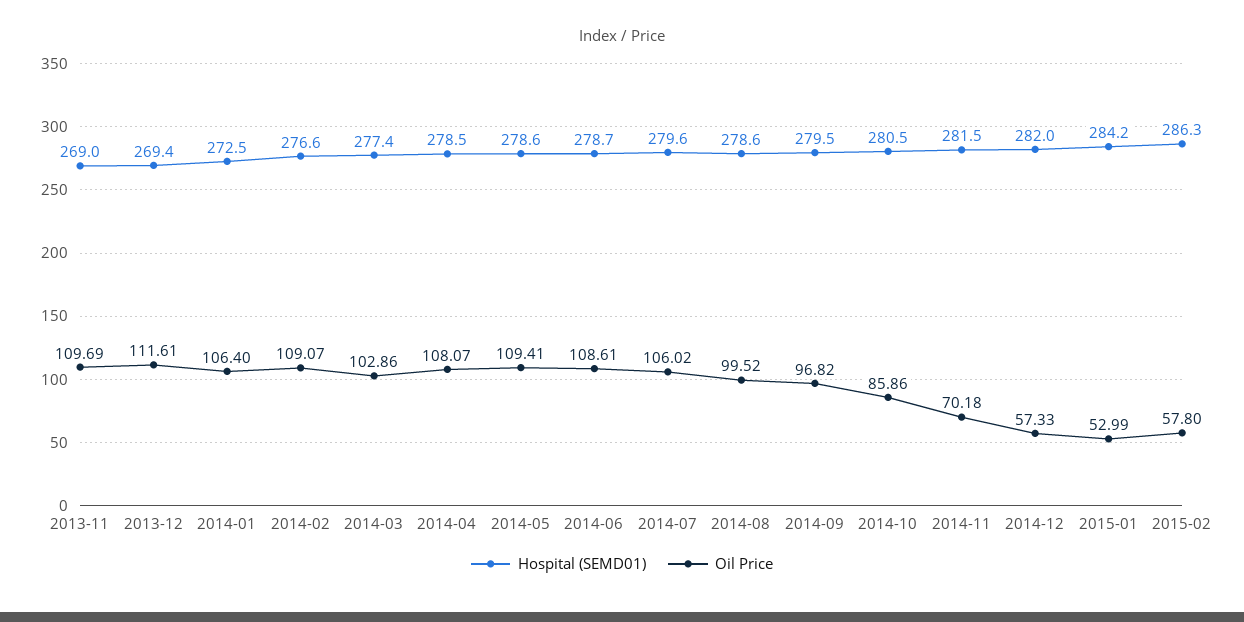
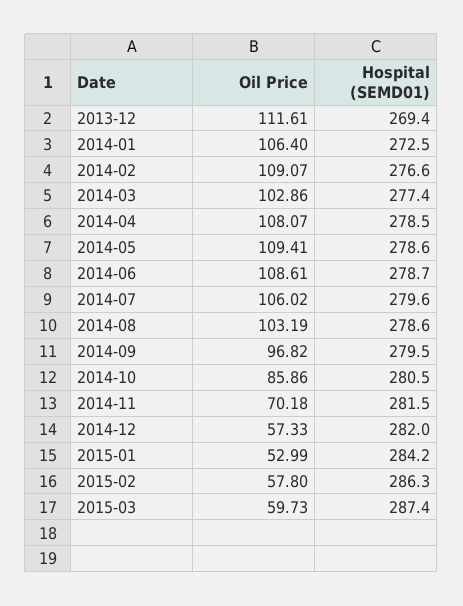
Hospital (SEMD01), 2013-11: 269 -> none
Oil Price, 2013-11: 109.69 -> none
Oil Price, 2014-08: 99.52 -> 103.19
Oil Price, 2015-03: none -> 59.73
Hospital (SEMD01), 2015-03: none -> 287.4

